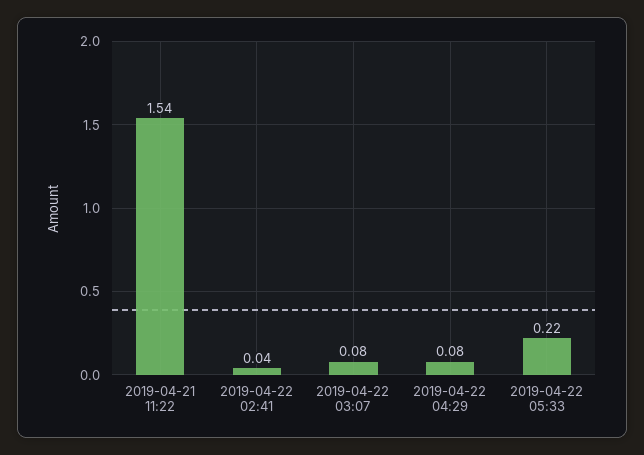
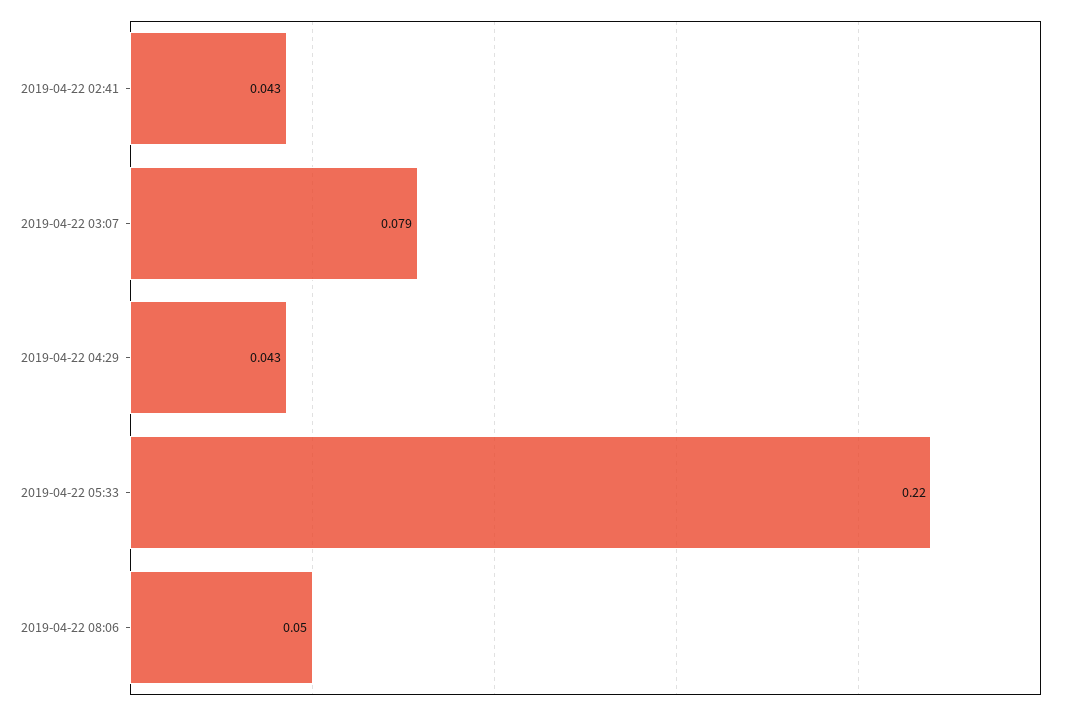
2019-04-21 11:22: 1.54 -> none
2019-04-22 04:29: 0.08 -> 0.043
2019-04-22 08:06: none -> 0.05

